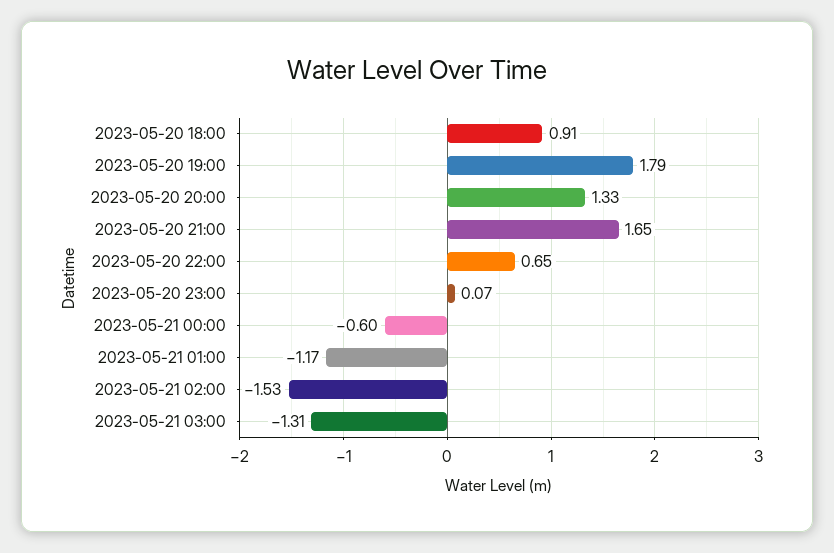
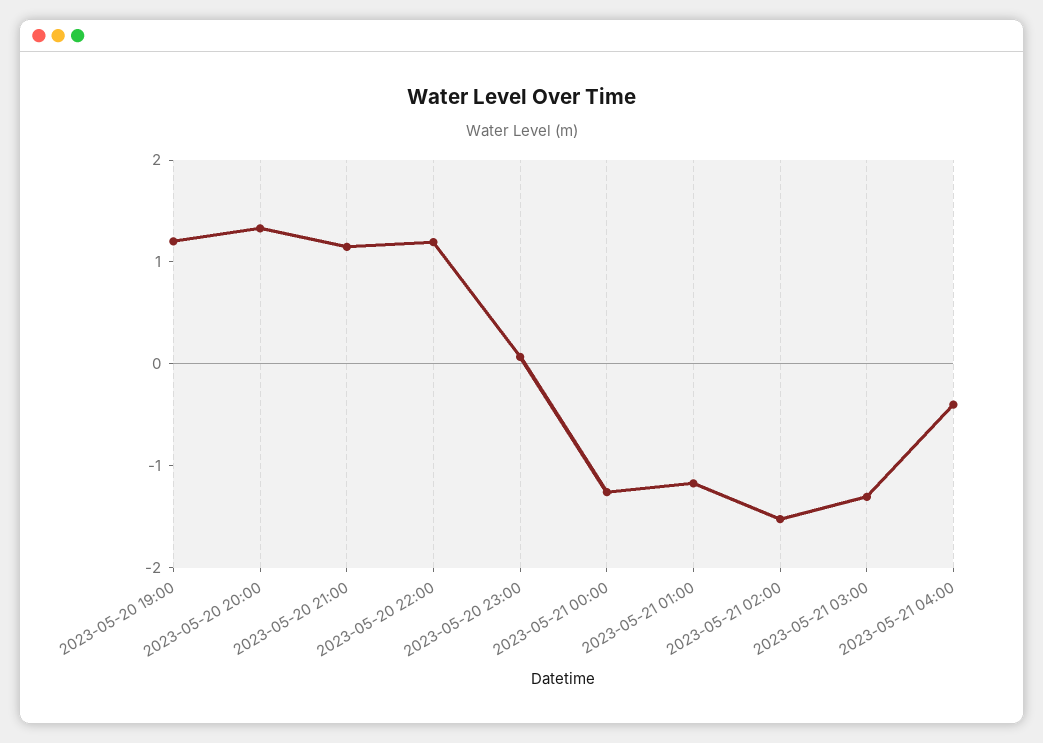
2023-05-20 18:00: 0.91 -> none
2023-05-20 19:00: 1.79 -> 1.2
2023-05-20 21:00: 1.65 -> 1.2
2023-05-20 22:00: 0.65 -> 1.2
2023-05-21 00:00: -0.6 -> -1.2
2023-05-21 04:00: none -> -0.4

